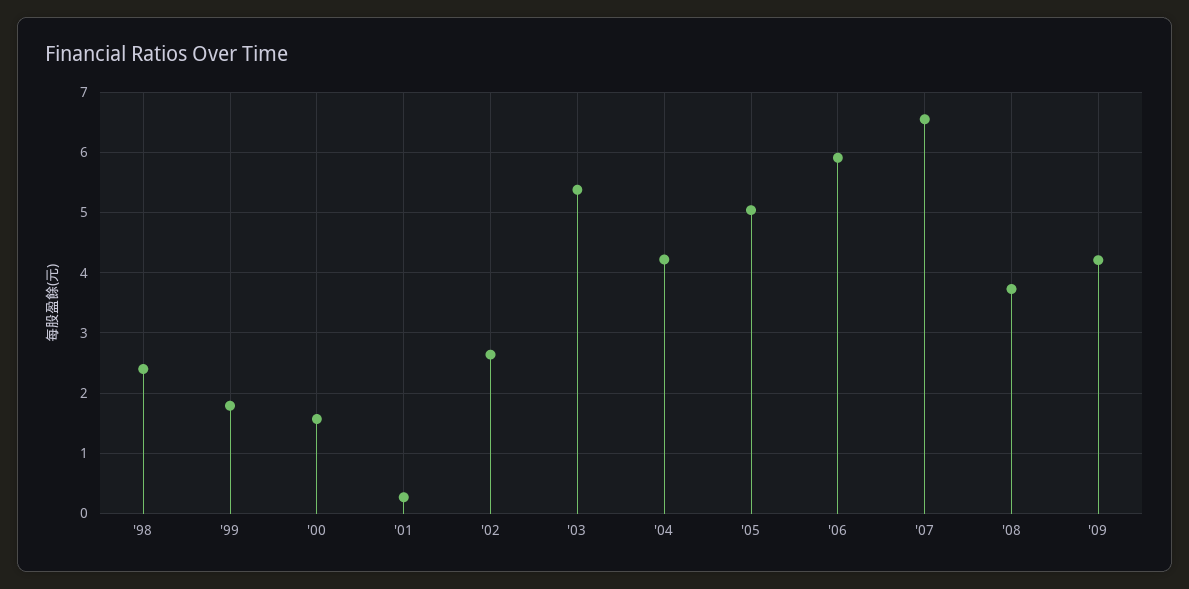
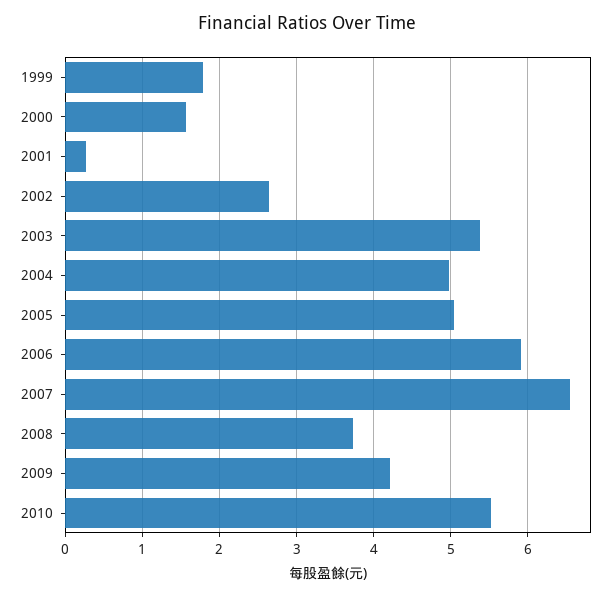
'98: 2.4 -> none
'04: 4.2 -> 5
2010: none -> 5.5

